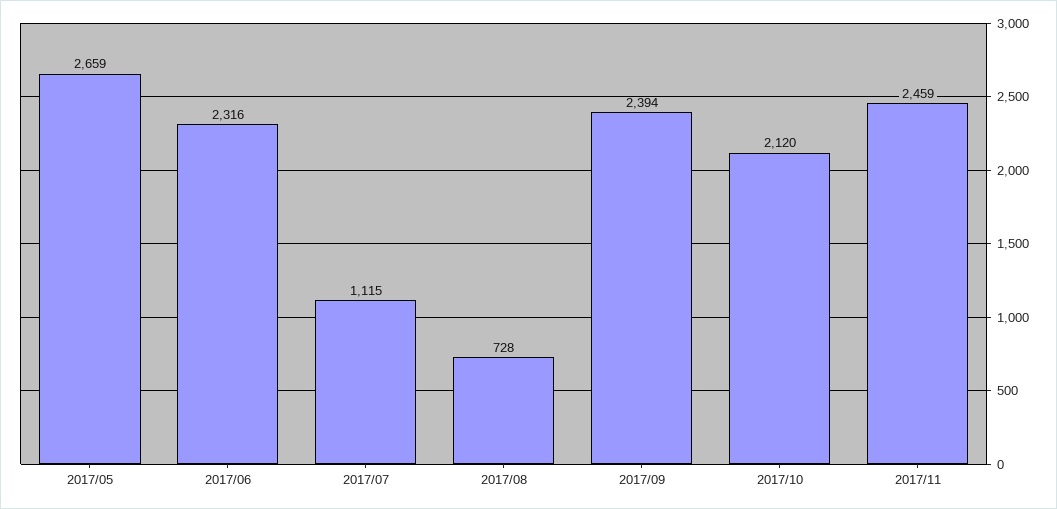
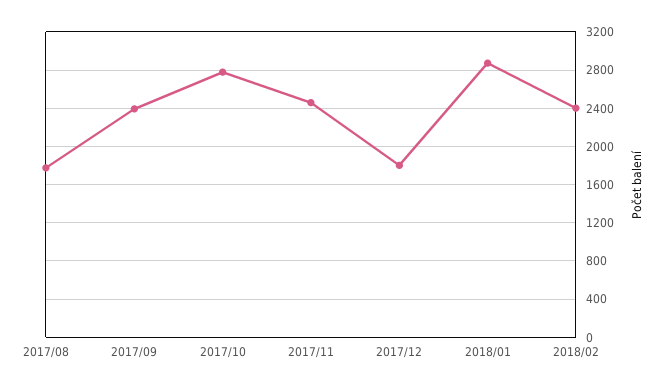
2017/05: 2659 -> none
2017/06: 2316 -> none
2017/07: 1115 -> none
2017/08: 728 -> 1800
2017/10: 2120 -> 2800
2017/12: none -> 1800
2018/01: none -> 2900
2018/02: none -> 2400

